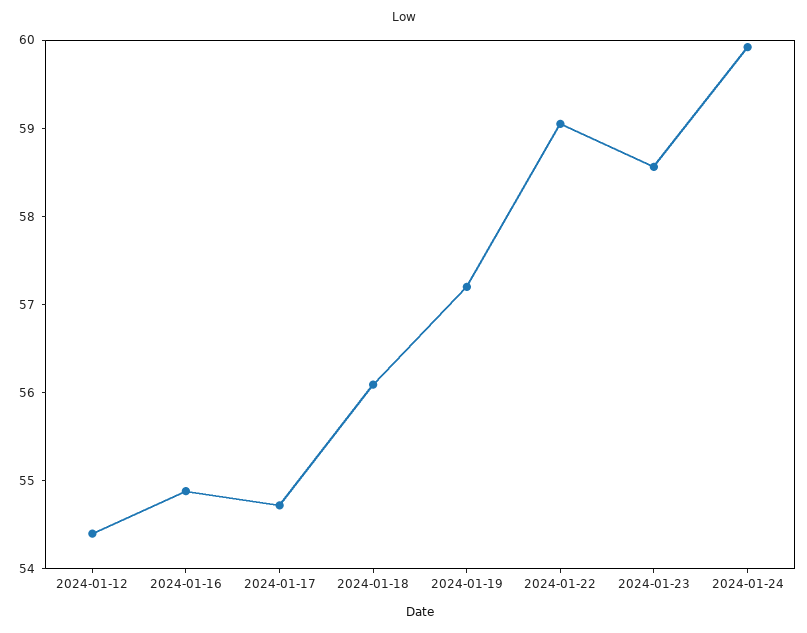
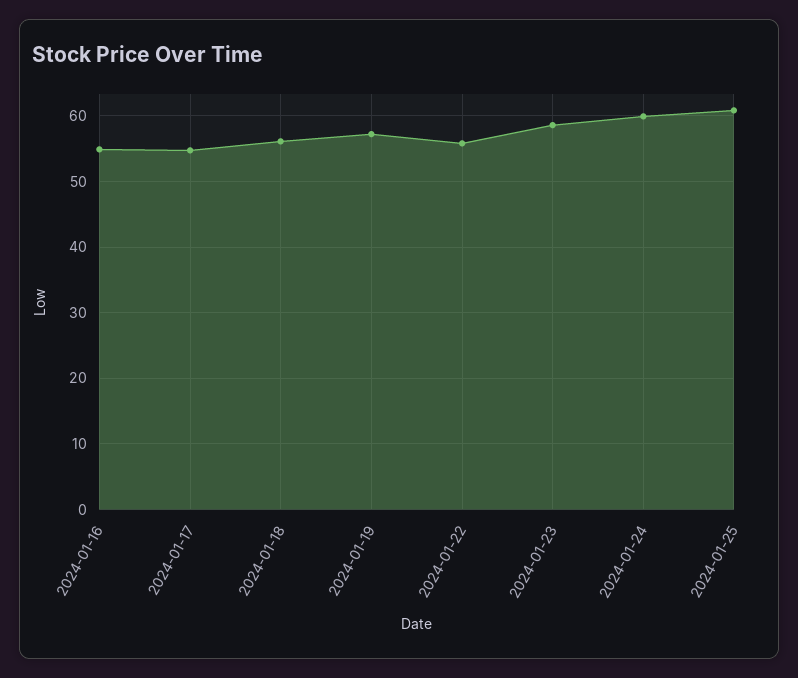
2024-01-12: 54.4 -> none
2024-01-22: 59 -> 56
2024-01-25: none -> 61

